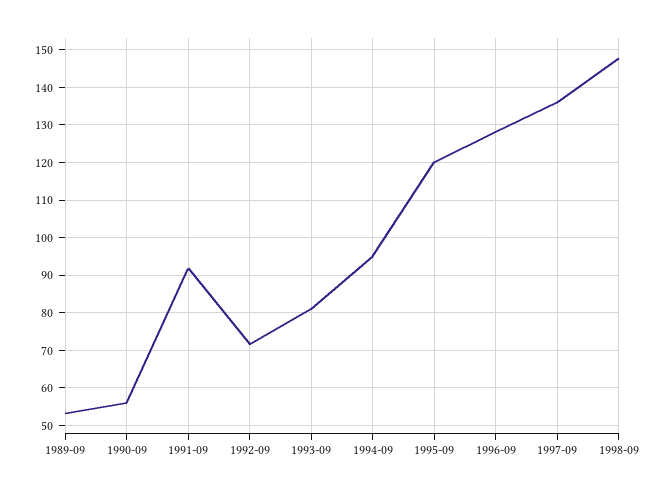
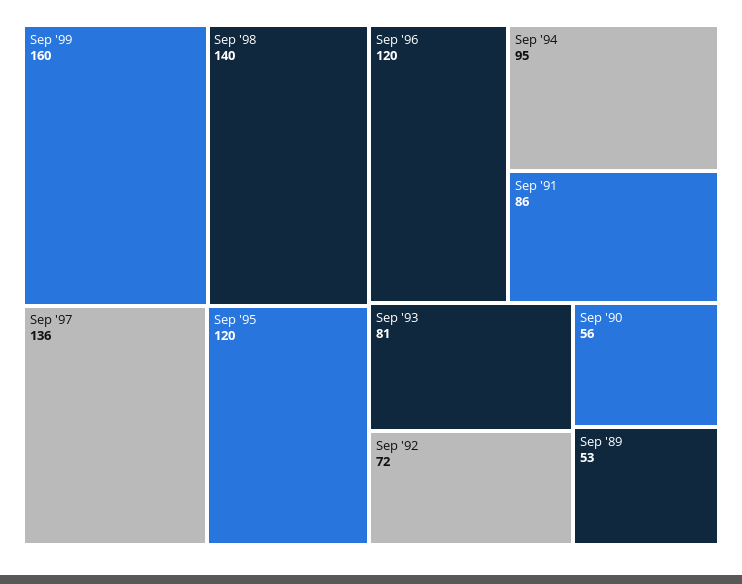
1991-09: 92 -> 86
1996-09: 128 -> 120
1998-09: 148 -> 140
Sep '99: none -> 160

